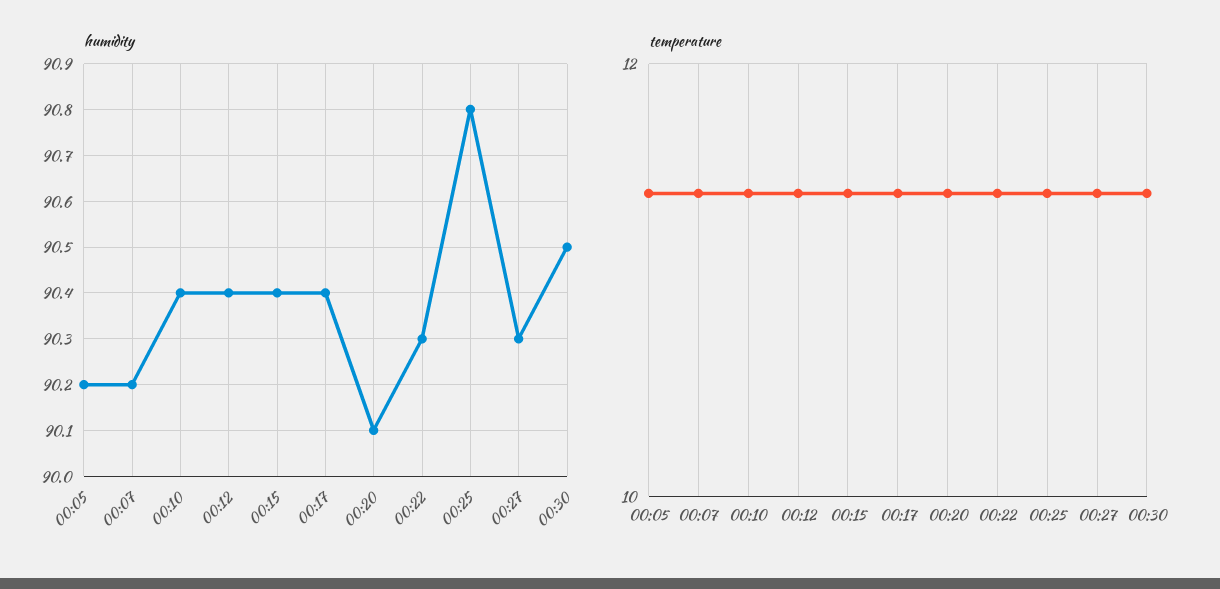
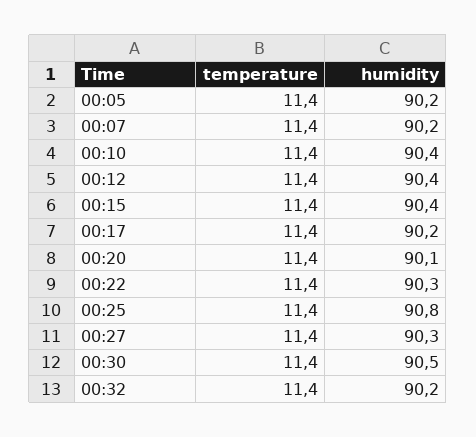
humidity, 00:17: 90.4 -> 90.2
temperature, 00:32: none -> 11.4
humidity, 00:32: none -> 90.2

